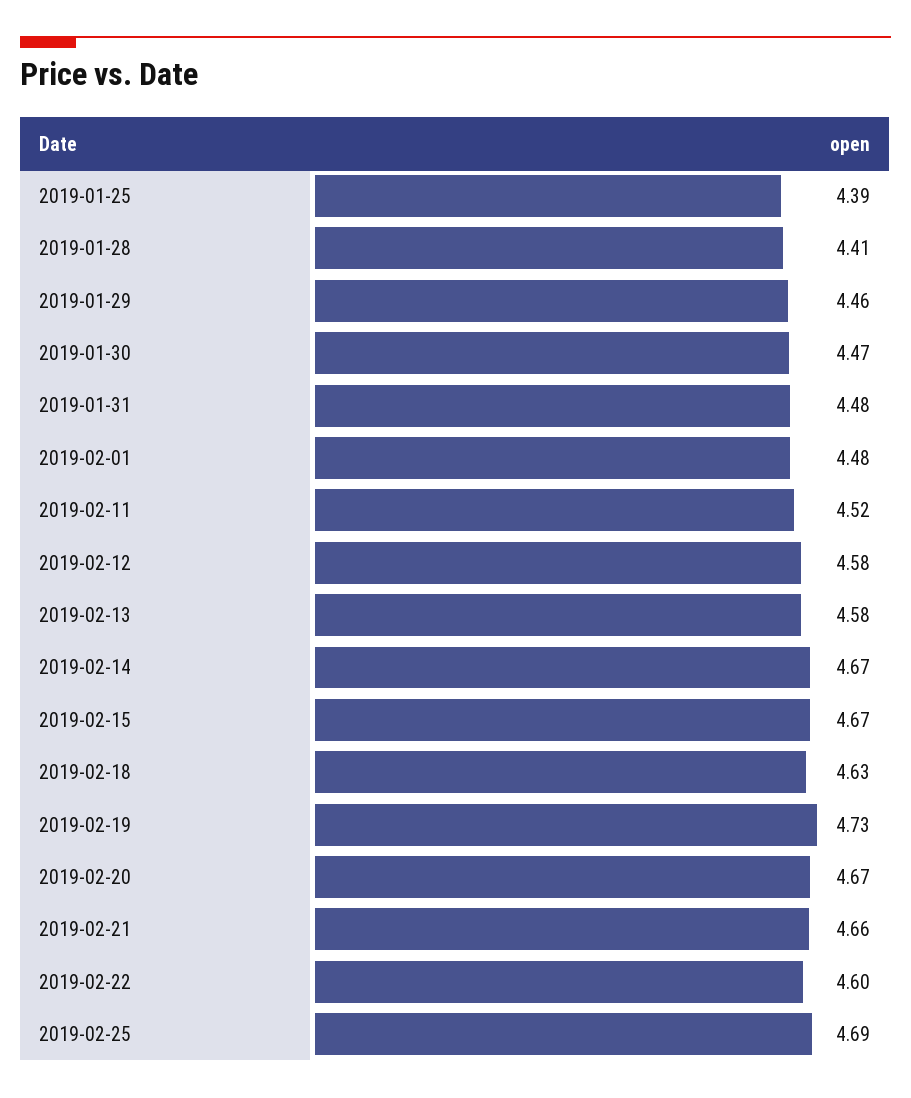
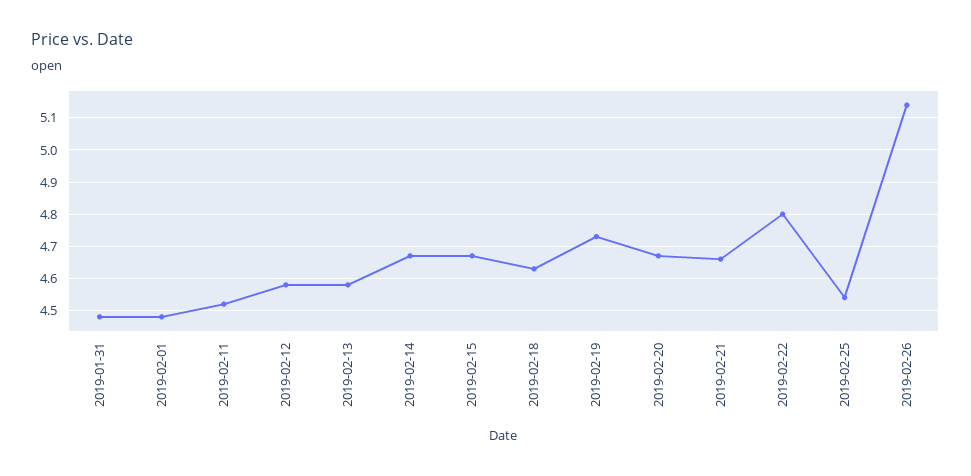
2019-01-25: 4.39 -> none
2019-01-28: 4.41 -> none
2019-01-29: 4.46 -> none
2019-01-30: 4.47 -> none
2019-02-22: 4.6 -> 4.8
2019-02-25: 4.69 -> 4.55
2019-02-26: none -> 5.15

